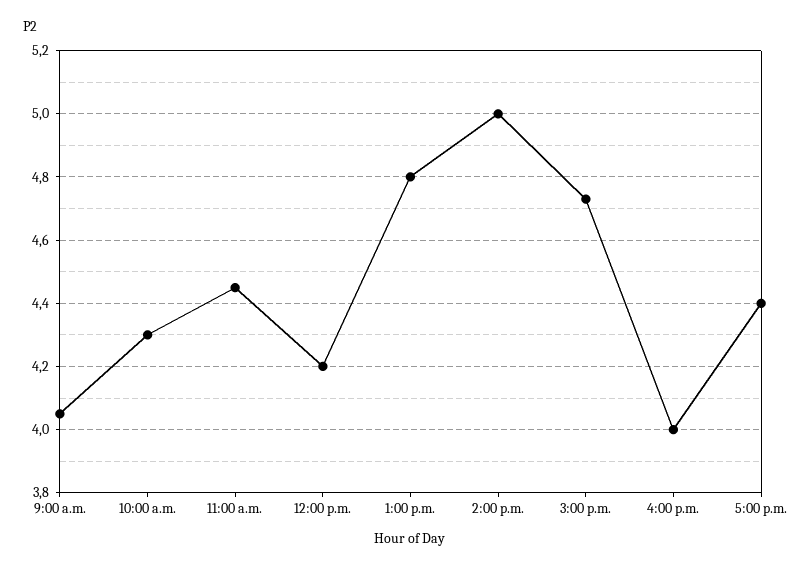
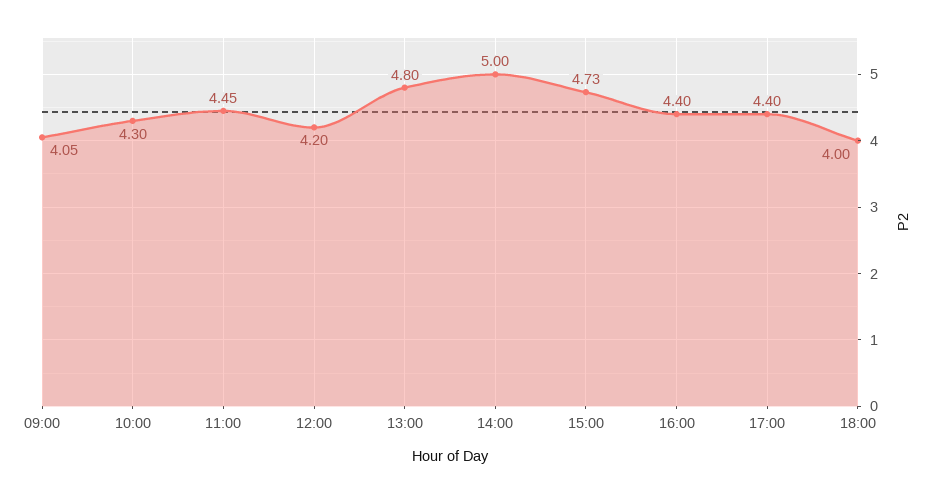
4:00 p.m.: 4 -> 4.4
18:00: none -> 4

